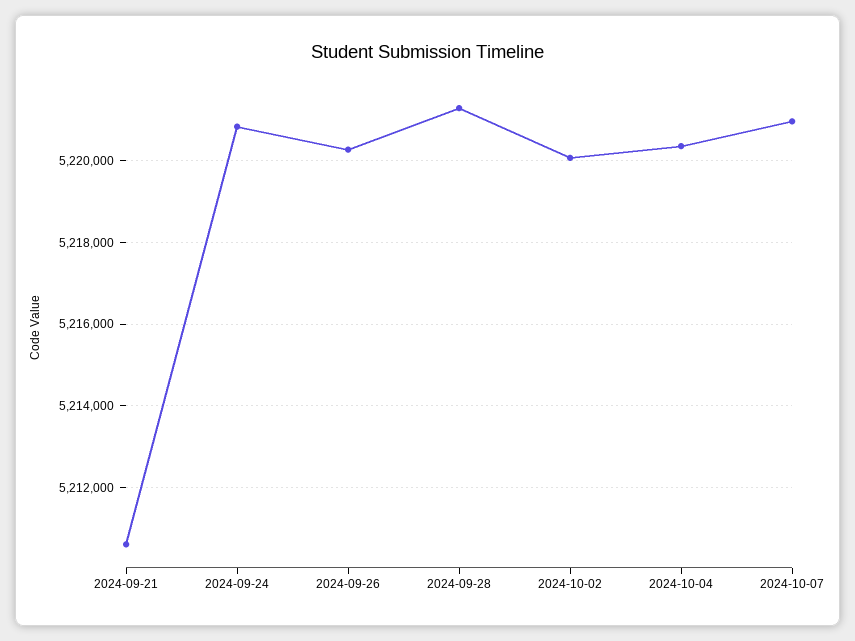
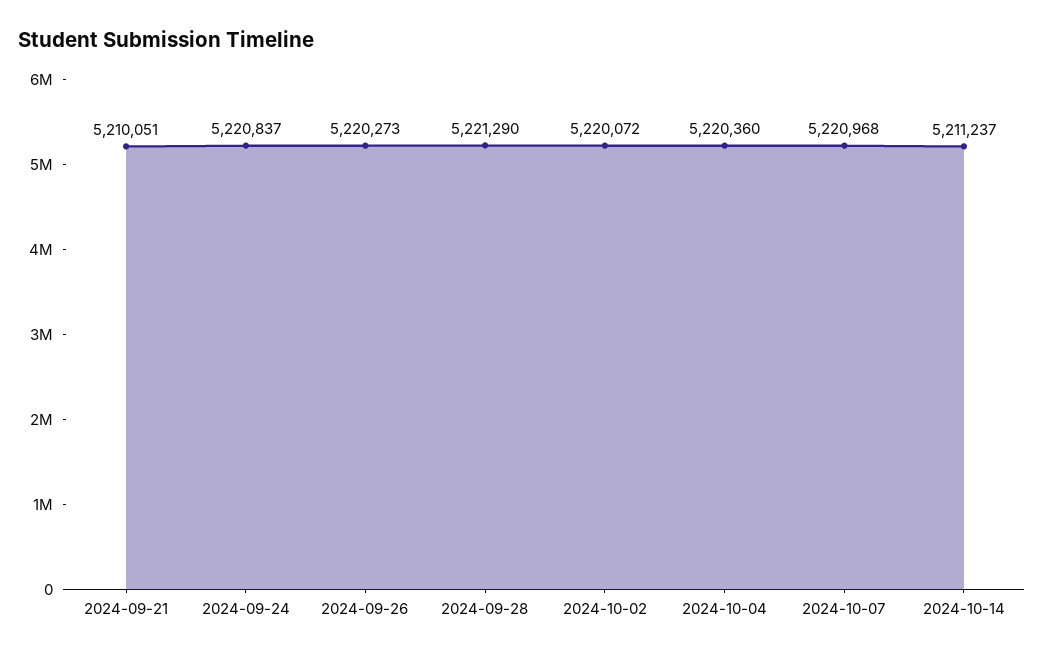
2024-09-21: 5210600 -> 5210051
2024-10-14: none -> 5211237

